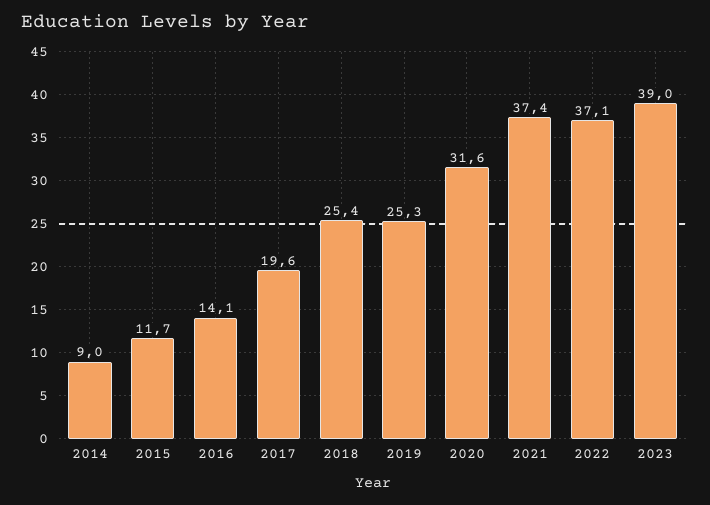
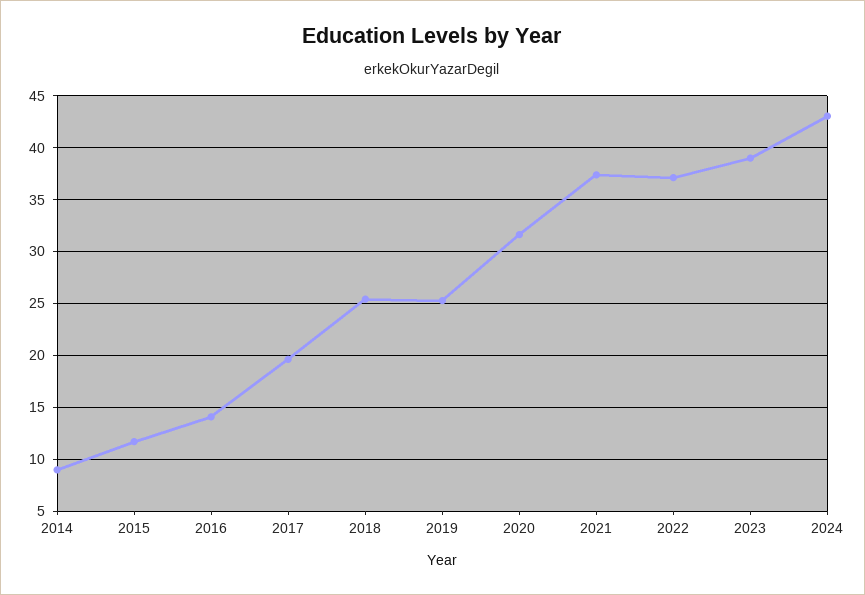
2024: none -> 43

